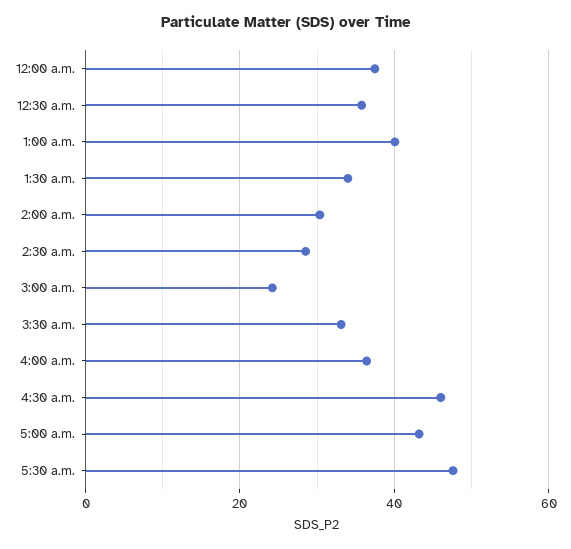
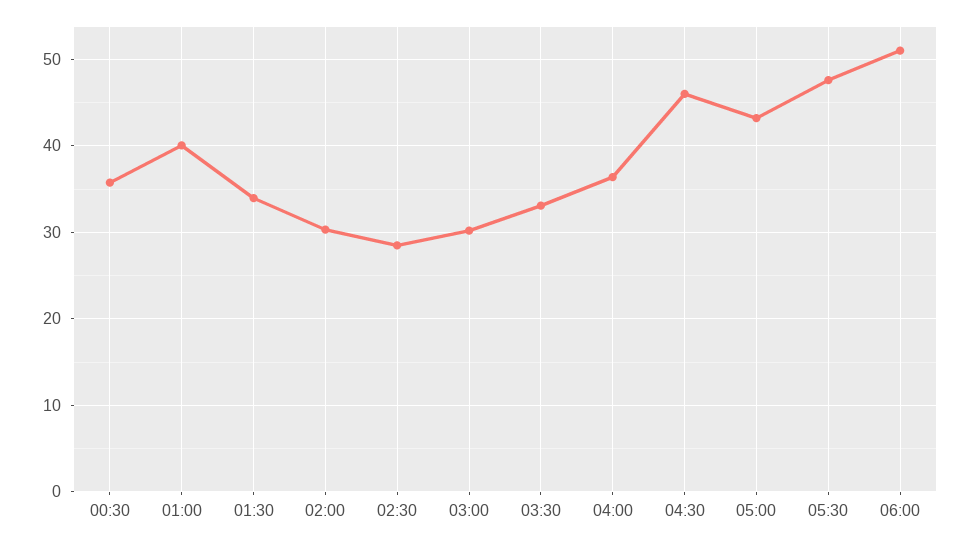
12:00 a.m.: 38 -> none
3:00 a.m.: 24 -> 30
06:00: none -> 51

